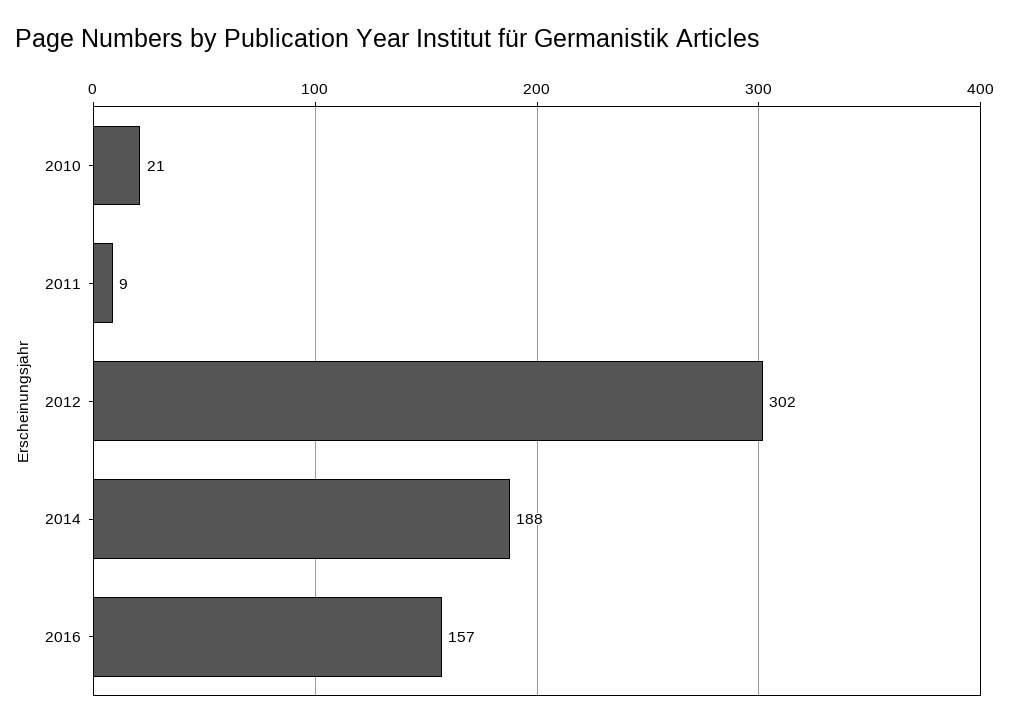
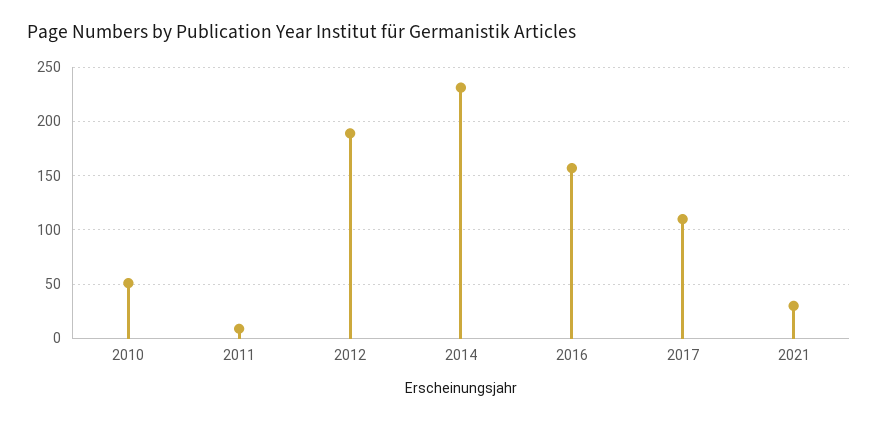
2010: 21 -> 50
2012: 302 -> 190
2014: 188 -> 230
2017: none -> 110
2021: none -> 30

